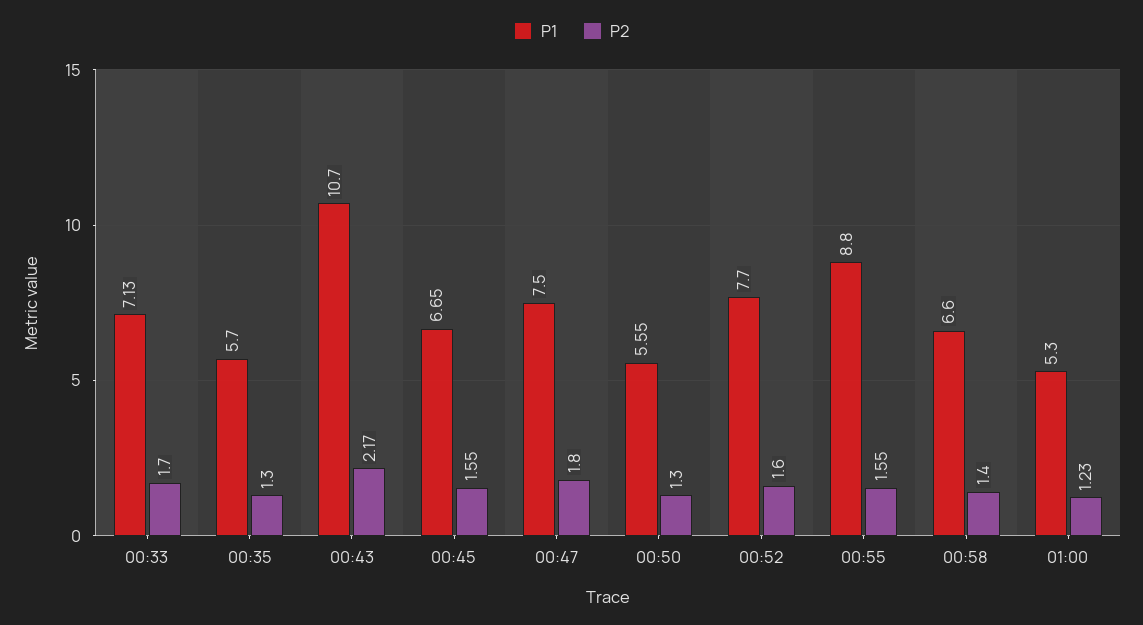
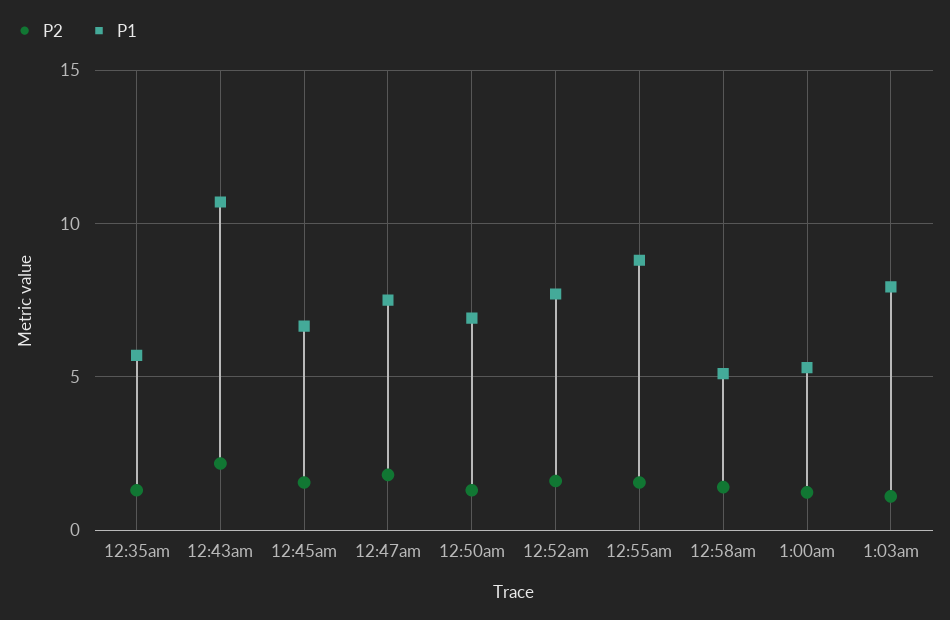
P1, 00:33: 7.13 -> none
P2, 00:33: 1.7 -> none
P1, 00:50: 5.55 -> 7
P1, 00:58: 6.6 -> 5
P2, 1:03am: none -> 1
P1, 1:03am: none -> 8

